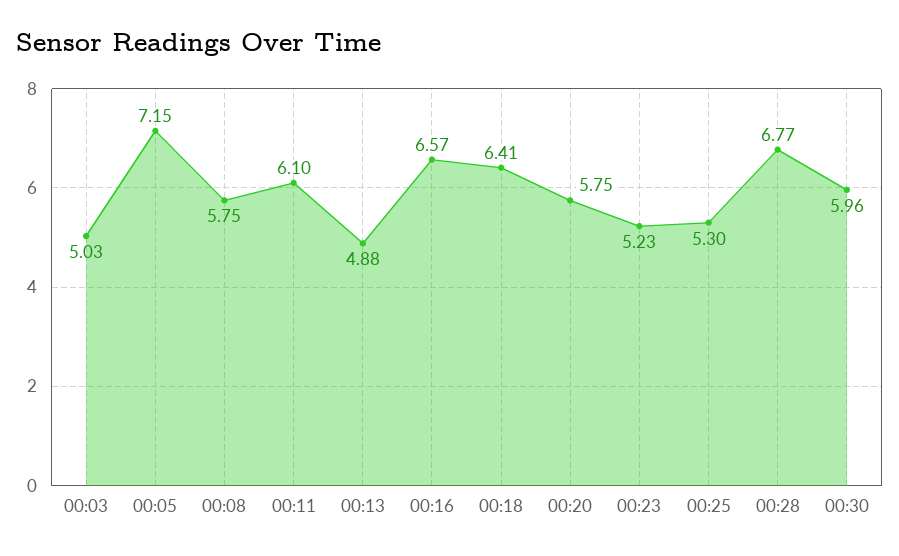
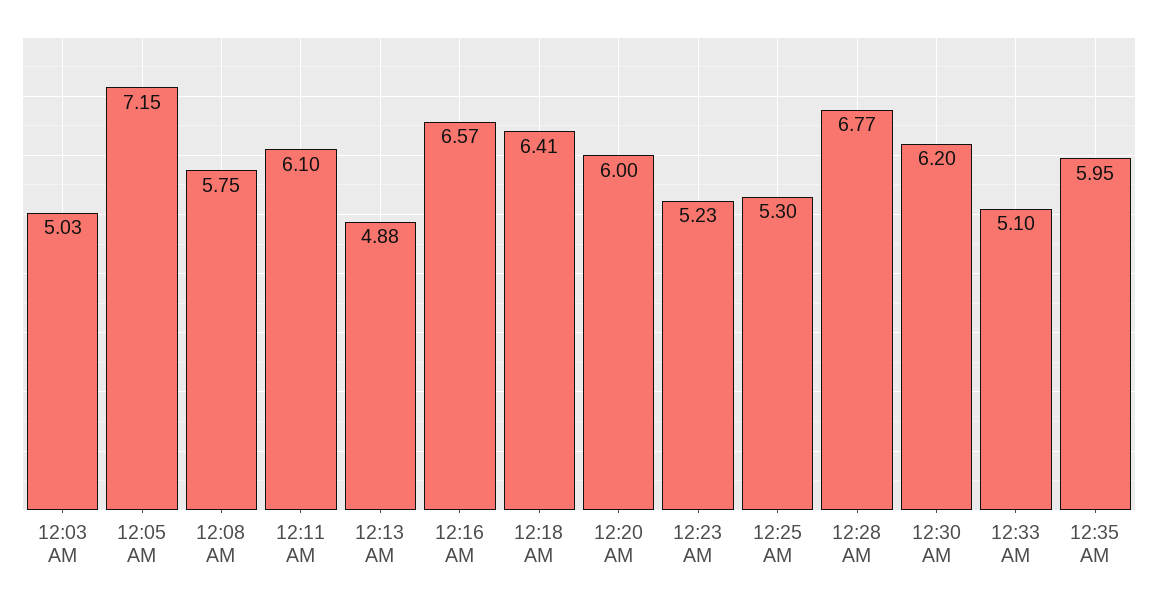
00:20: 5.75 -> 6
00:30: 5.96 -> 6.2
12:33 AM: none -> 5.1
12:35 AM: none -> 5.95

